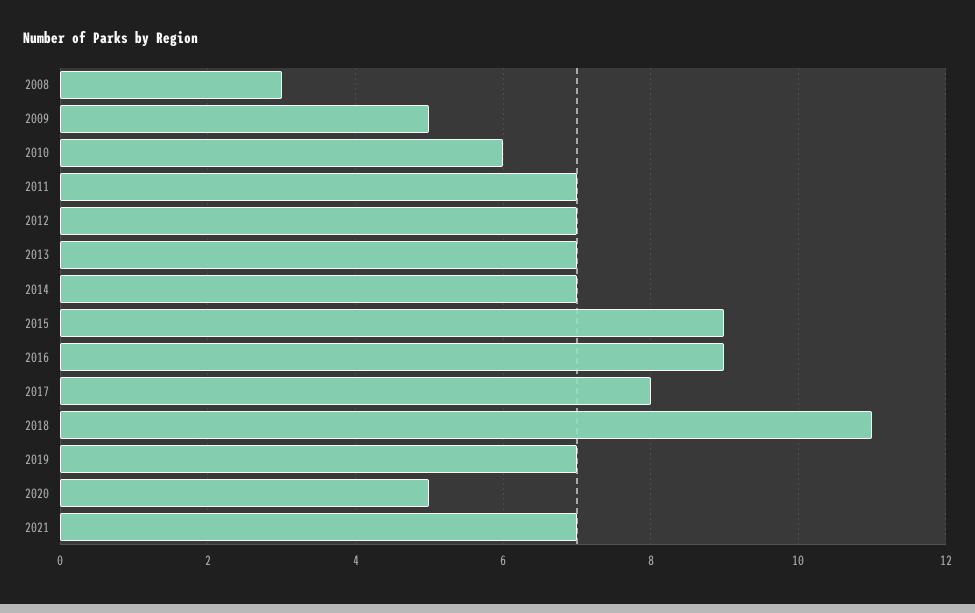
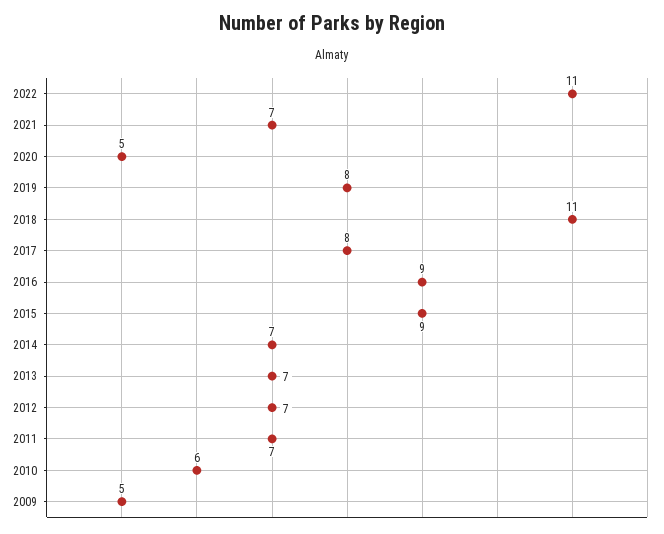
2008: 3 -> none
2019: 7 -> 8
2022: none -> 11

